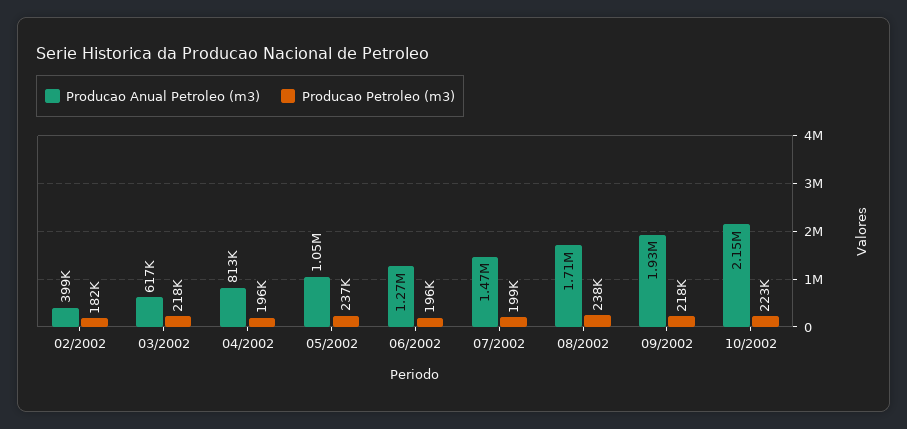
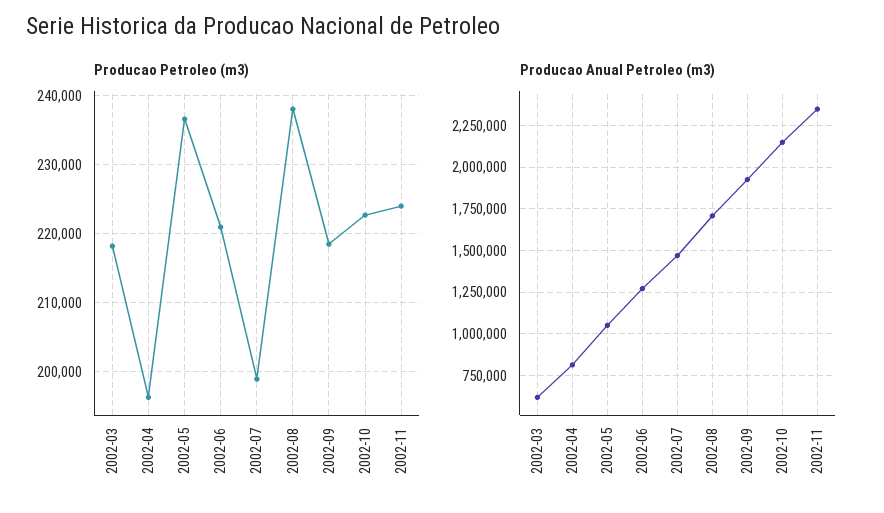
Producao Anual Petroleo (m3), 02/2002: 399000 -> none
Producao Petroleo (m3), 02/2002: 182000 -> none
Producao Petroleo (m3), 06/2002: 196000 -> 221000
Producao Petroleo (m3), 2002-11: none -> 224000
Producao Anual Petroleo (m3), 2002-11: none -> 2350000

